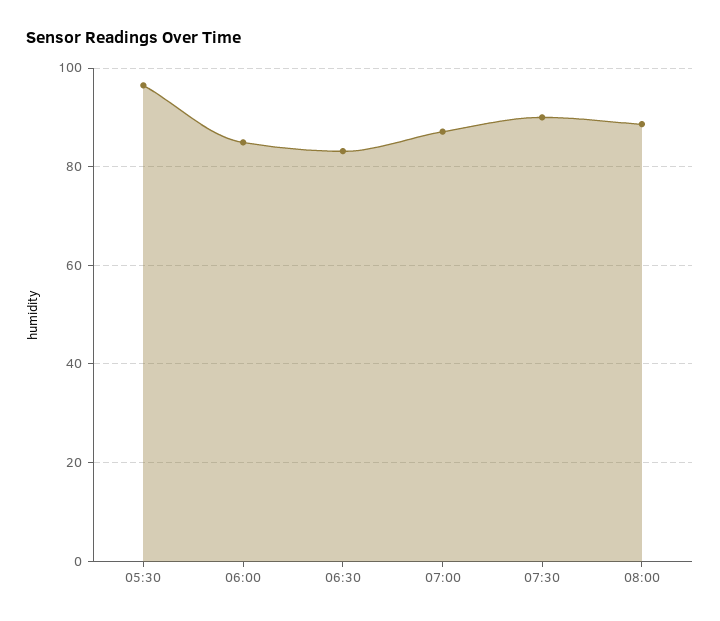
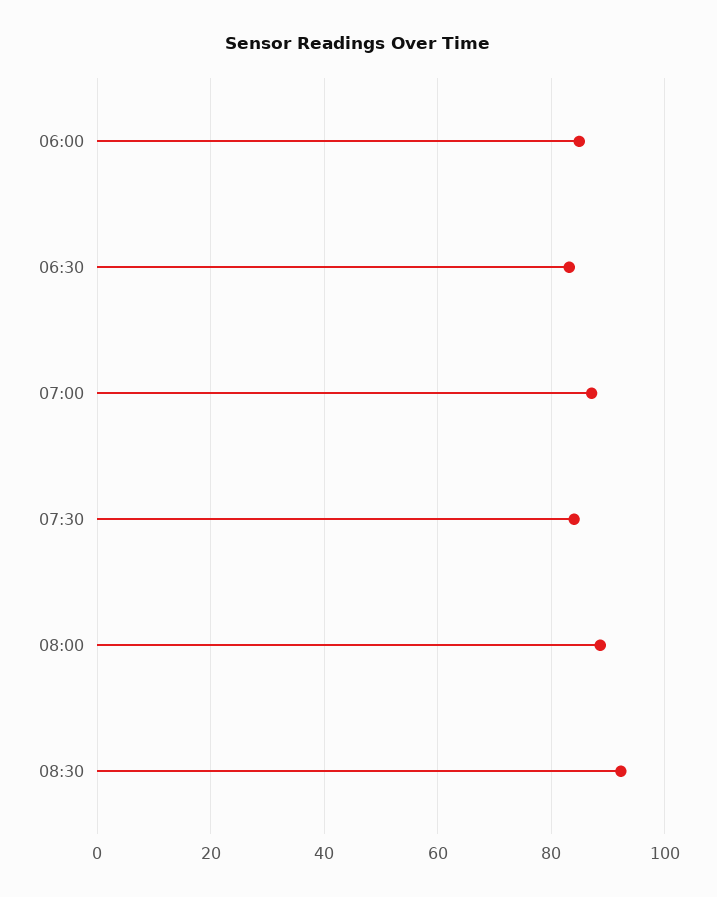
05:30: 96 -> none
07:30: 90 -> 84
08:30: none -> 92

